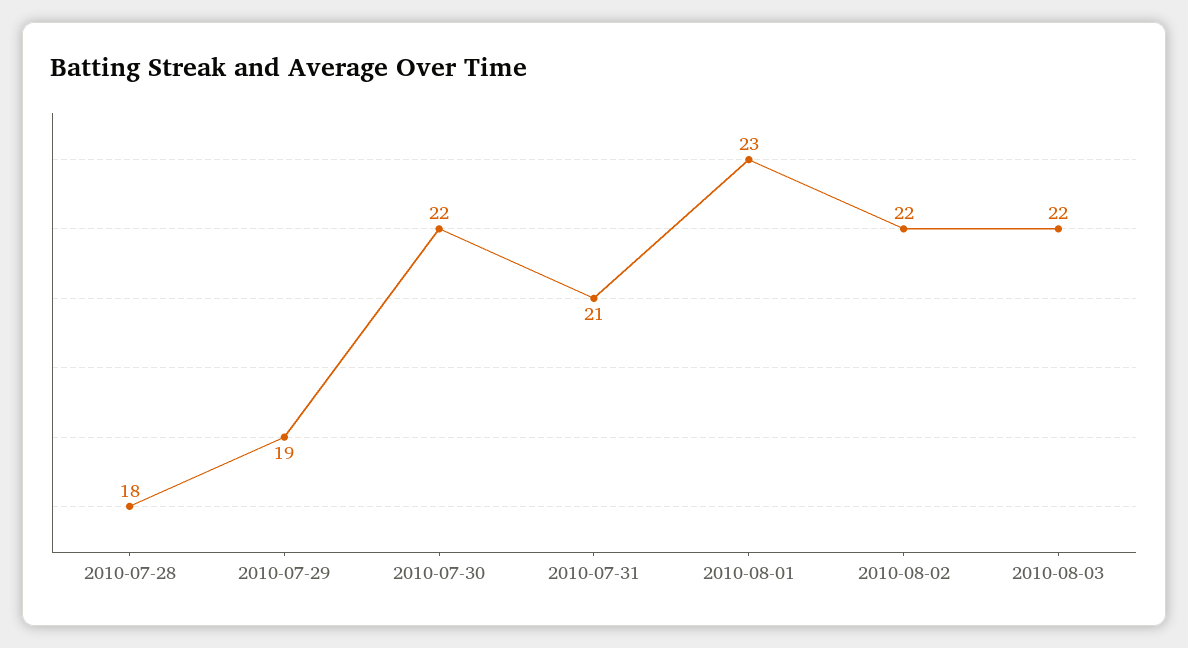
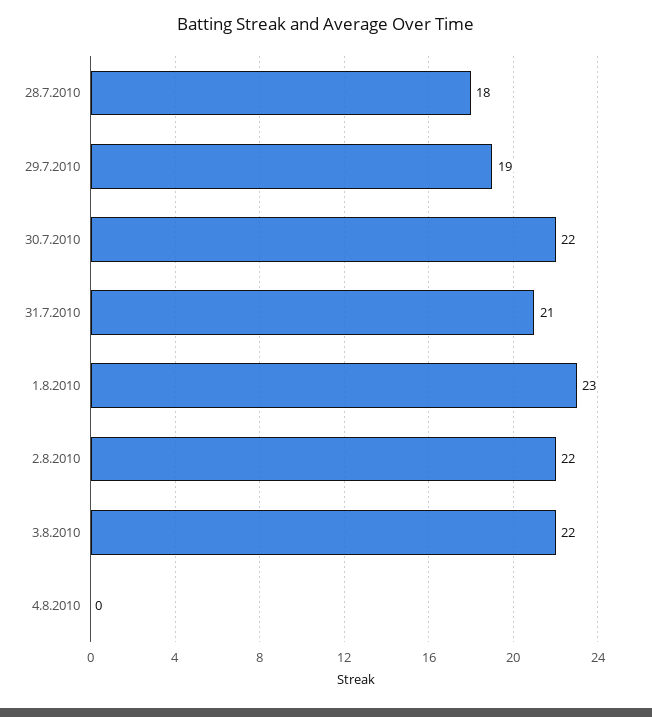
4.8.2010: none -> 0

